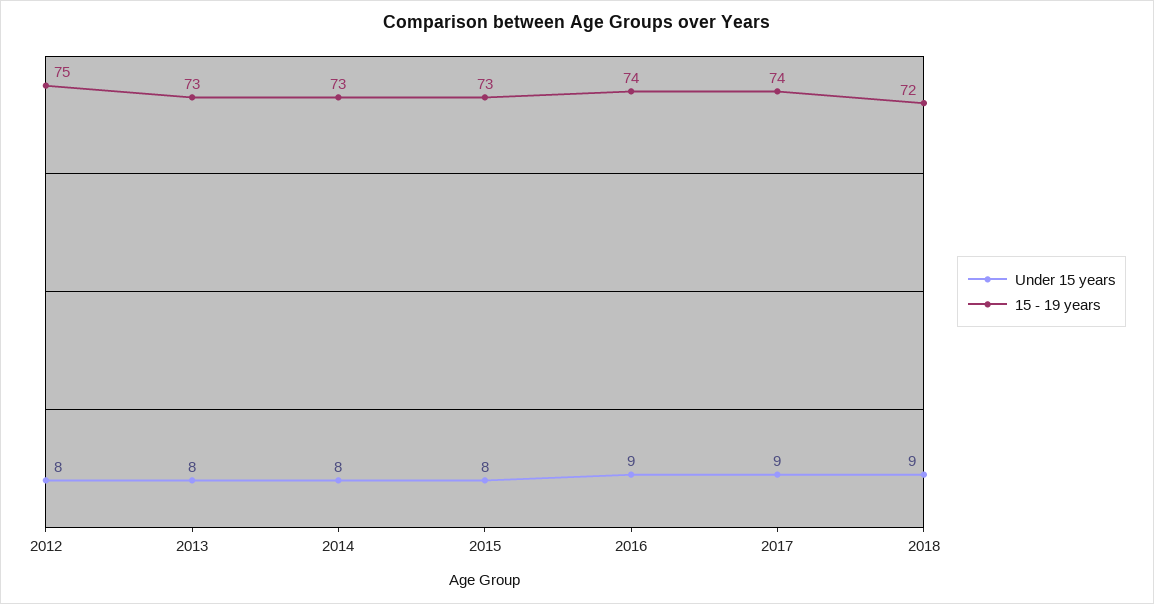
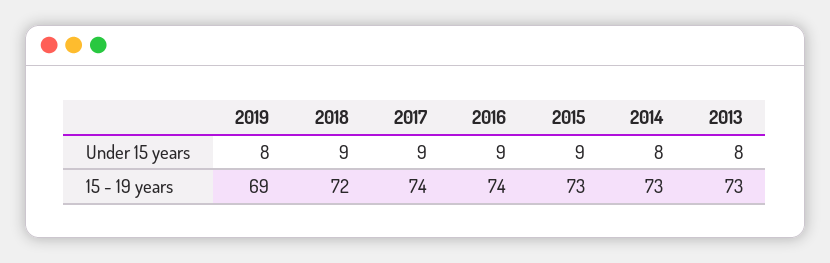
Under 15 years, 2012: 8 -> none
15 - 19 years, 2012: 75 -> none
Under 15 years, 2015: 8 -> 9
Under 15 years, 2019: none -> 8
15 - 19 years, 2019: none -> 69

